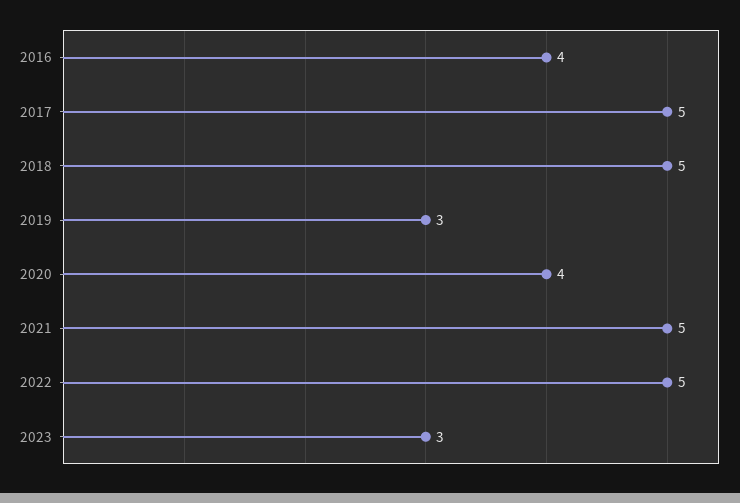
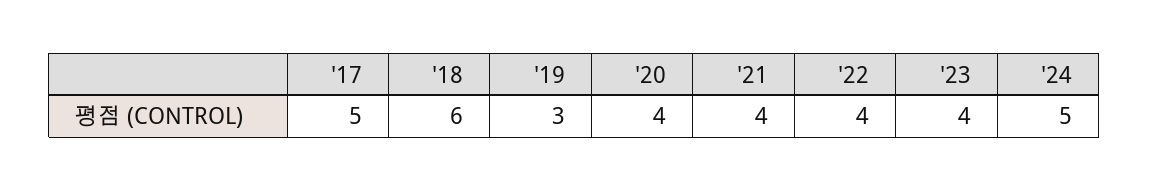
2016: 4 -> none
2018: 5 -> 6
2021: 5 -> 4
2022: 5 -> 4
2023: 3 -> 4
'24: none -> 5

